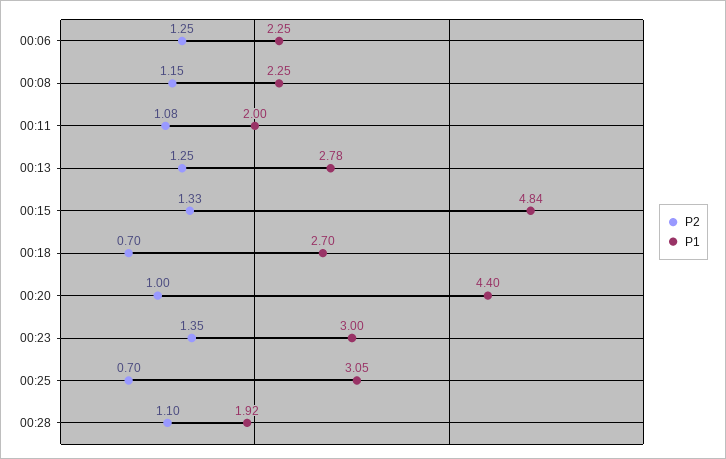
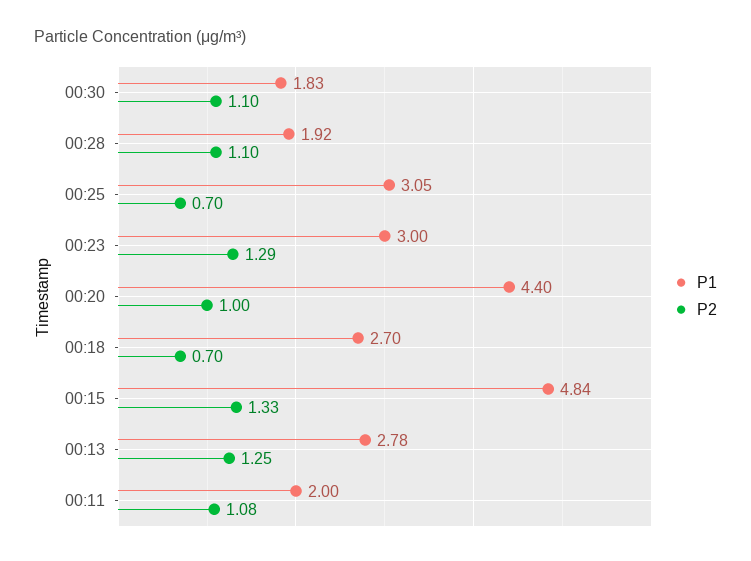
P2, 00:06: 1.25 -> none
P1, 00:06: 2.25 -> none
P2, 00:08: 1.15 -> none
P1, 00:08: 2.25 -> none
P2, 00:23: 1.35 -> 1.29
P1, 00:30: none -> 1.83
P2, 00:30: none -> 1.1

